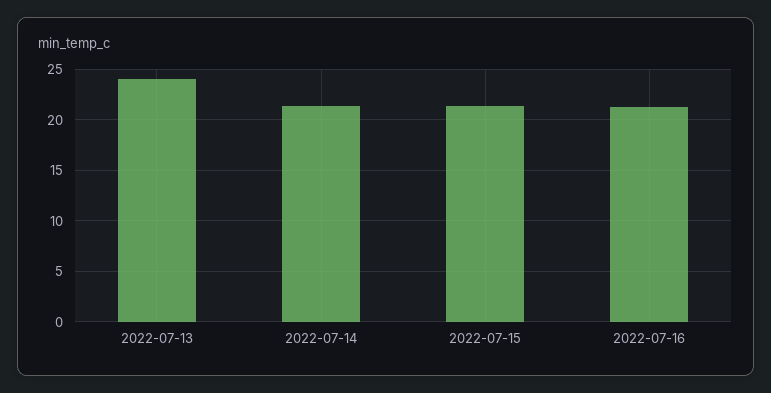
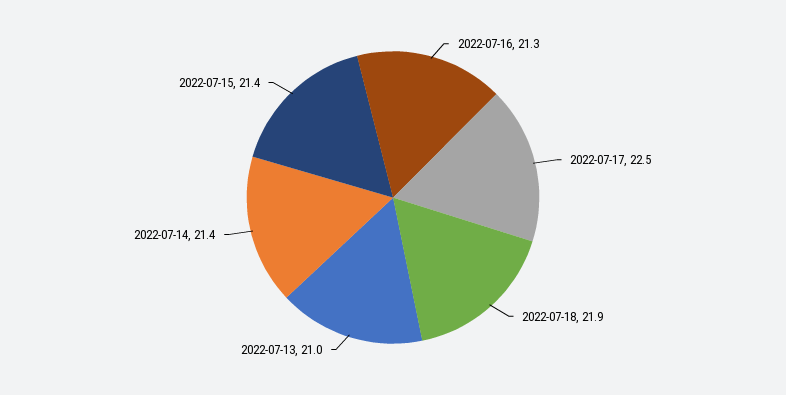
2022-07-13: 24 -> 21
2022-07-17: none -> 22.5
2022-07-18: none -> 21.9

